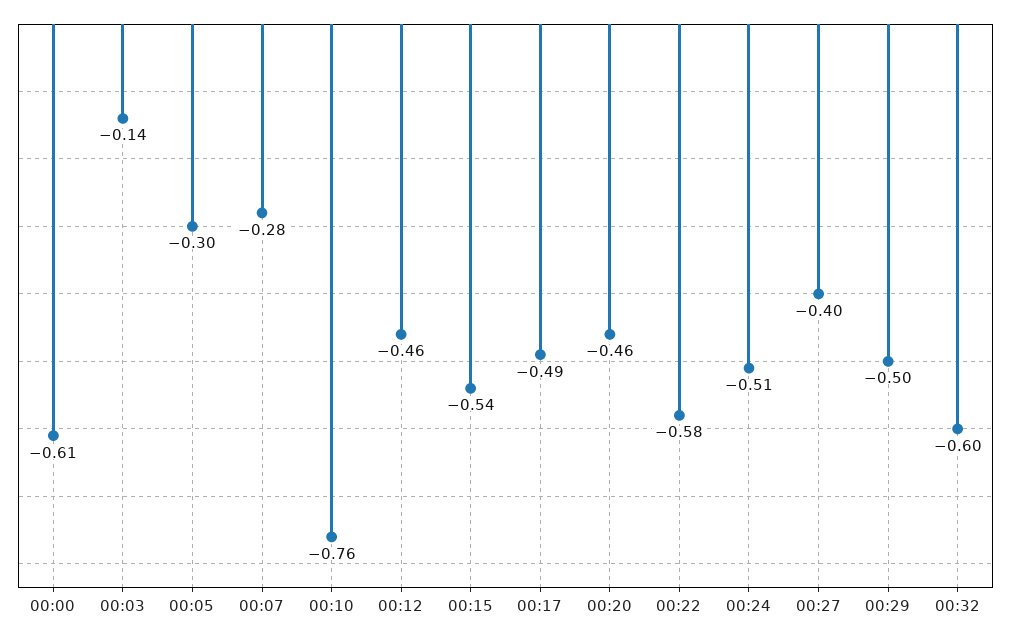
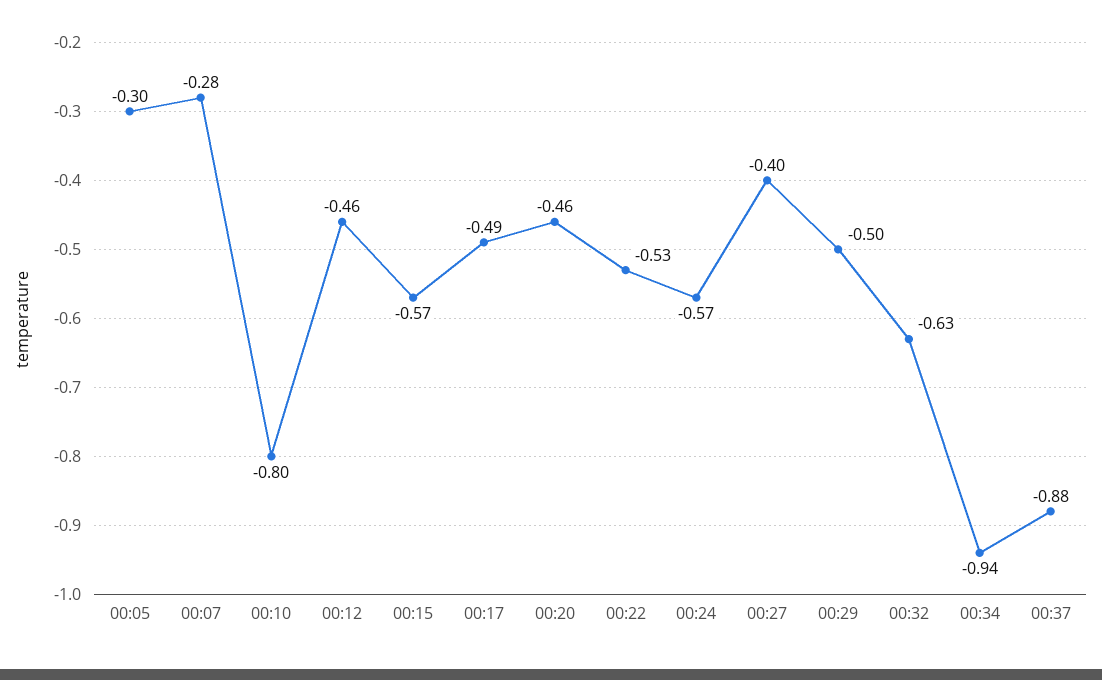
00:00: -0.61 -> none
00:03: -0.14 -> none
00:10: -0.76 -> -0.8
00:15: -0.54 -> -0.57
00:22: -0.58 -> -0.53
00:24: -0.51 -> -0.57
00:32: -0.6 -> -0.63
00:34: none -> -0.94
00:37: none -> -0.88

